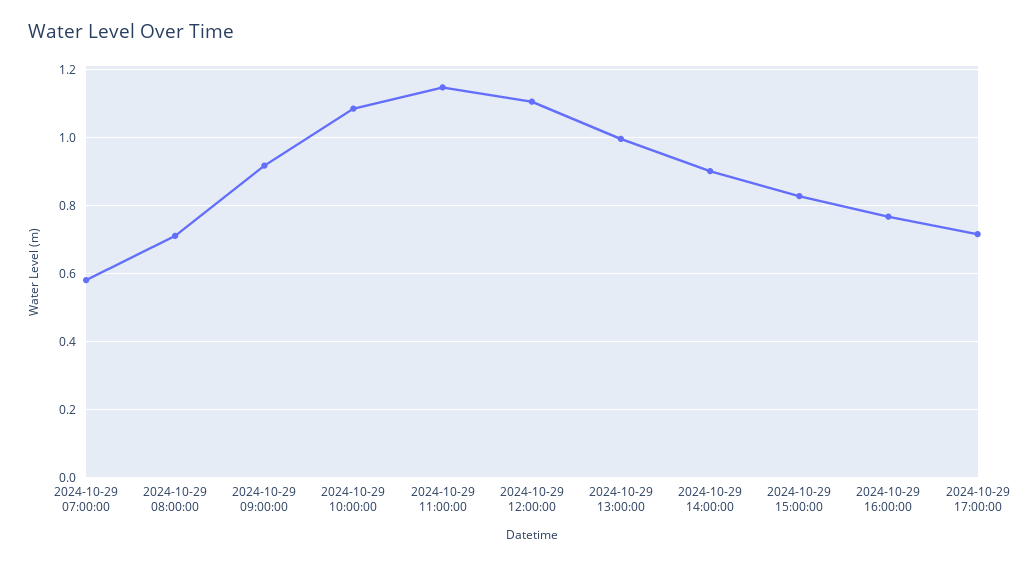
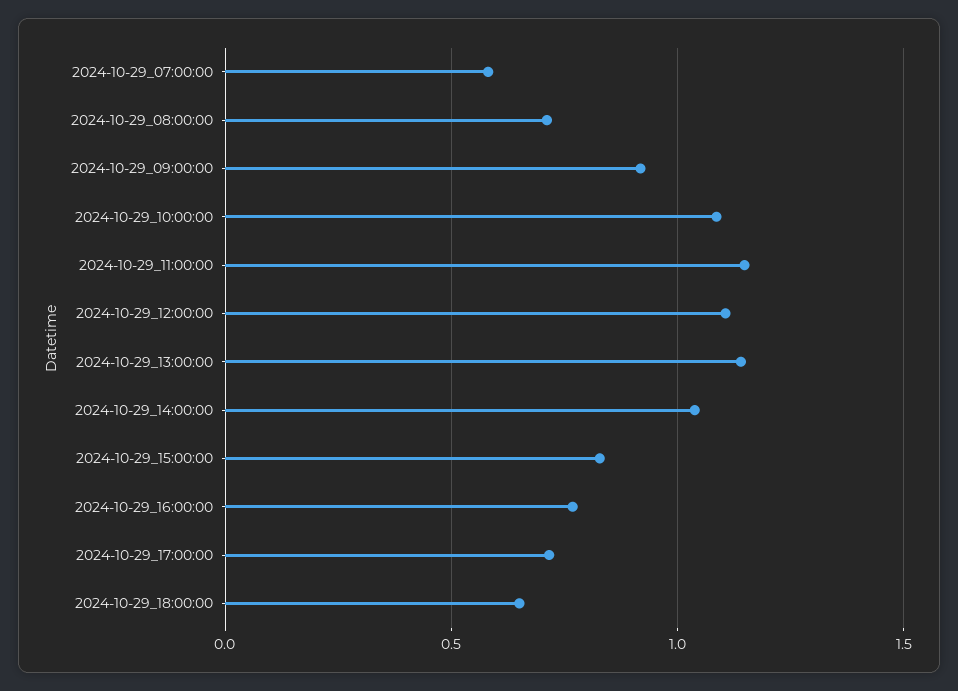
2024-10-29 13:00:00: 1 -> 1.15
2024-10-29 14:00:00: 0.9 -> 1.05
2024-10-29_18:00:00: none -> 0.65

